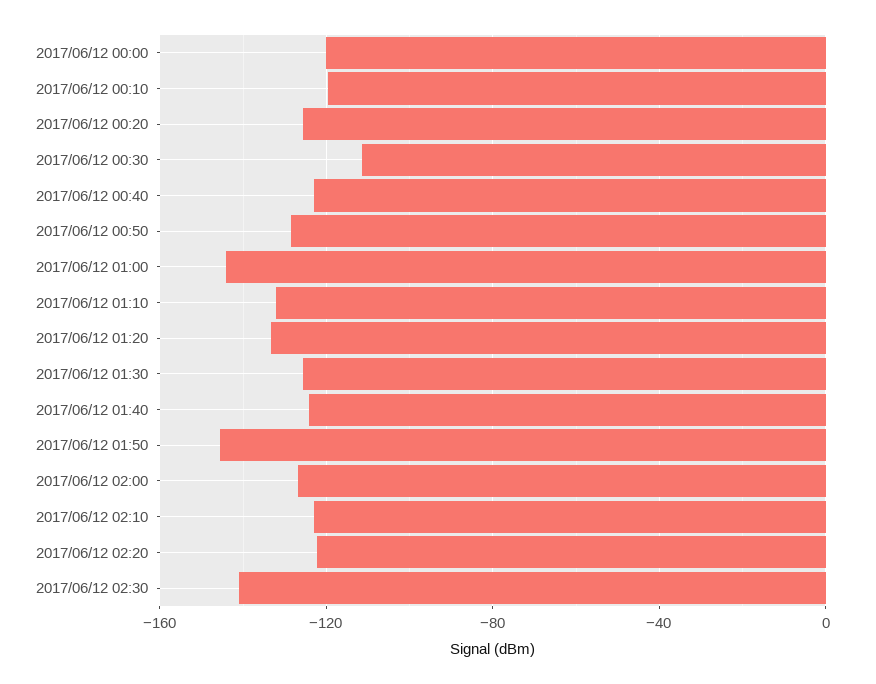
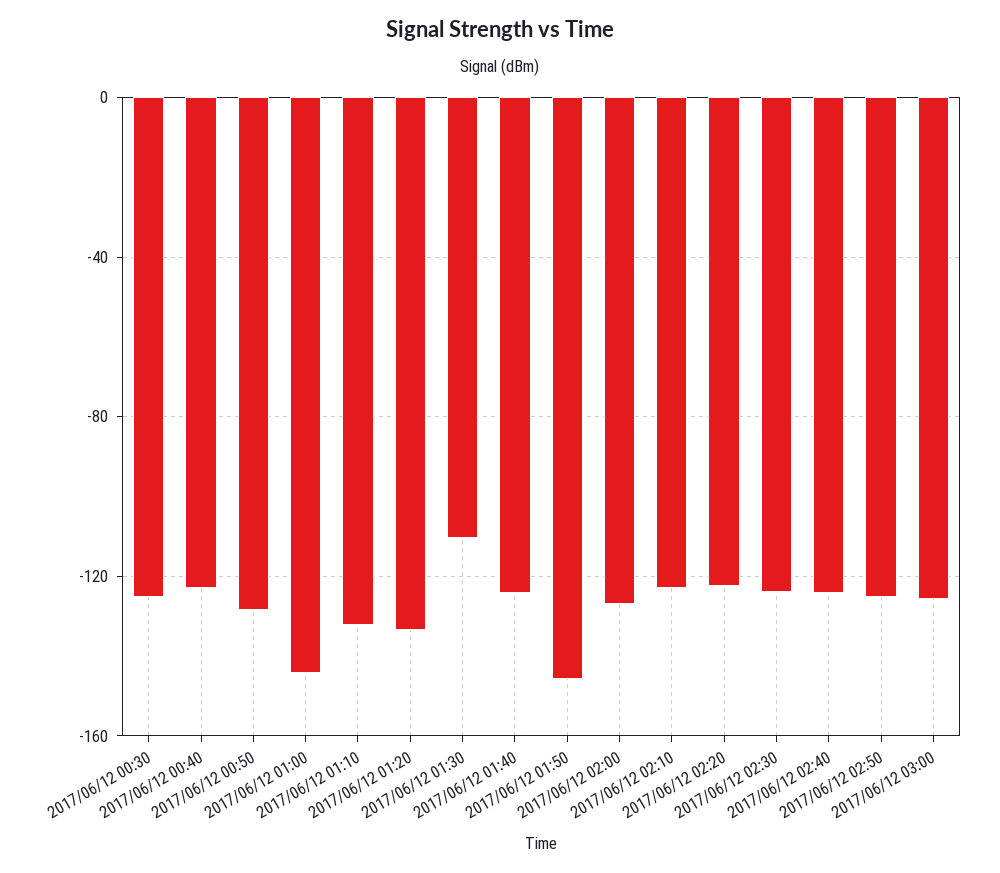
2017/06/12 00:00: -120 -> none
2017/06/12 00:10: -120 -> none
2017/06/12 00:20: -125 -> none
2017/06/12 00:30: -110 -> -125
2017/06/12 01:30: -125 -> -110
2017/06/12 02:30: -140 -> -125
2017/06/12 02:40: none -> -125
2017/06/12 02:50: none -> -125
2017/06/12 03:00: none -> -125

